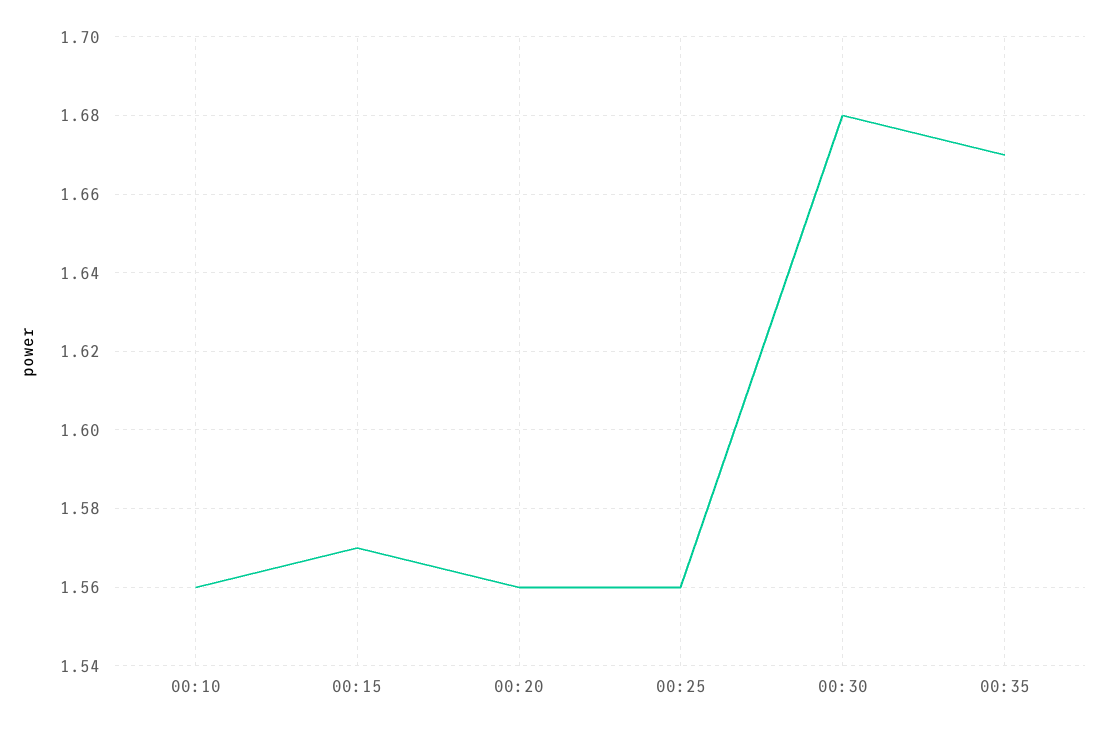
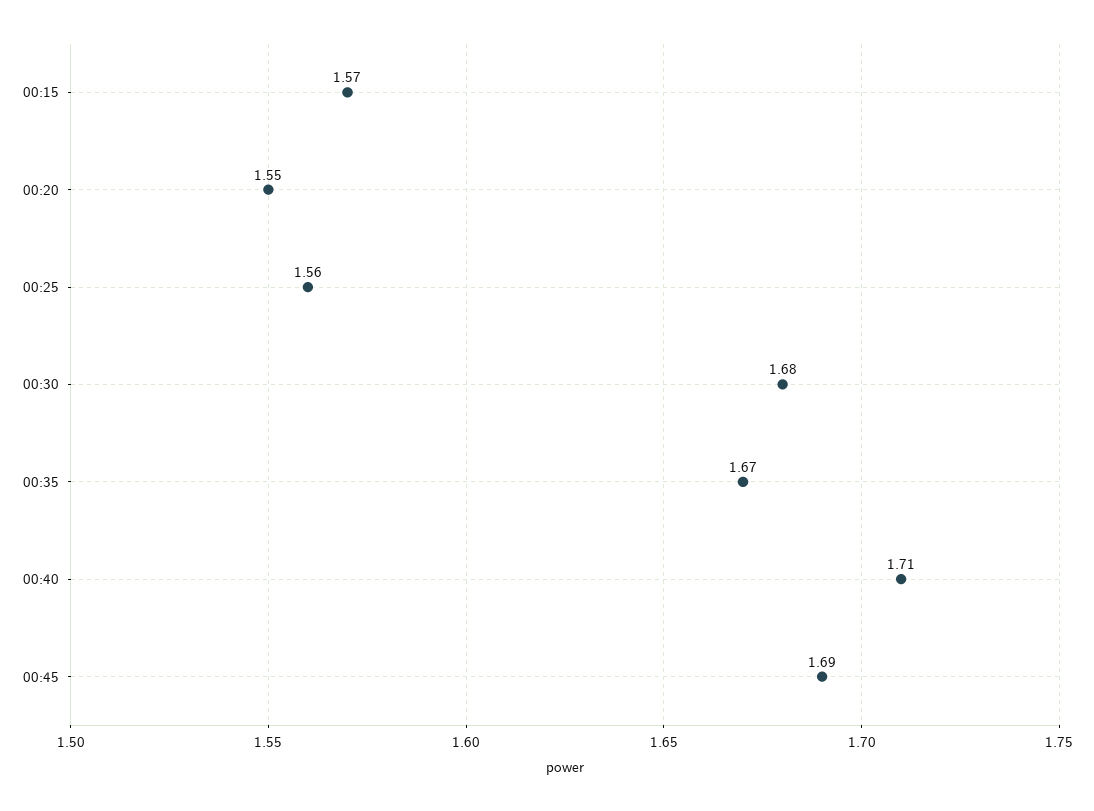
00:10: 1.56 -> none
00:20: 1.56 -> 1.55
00:40: none -> 1.71
00:45: none -> 1.69

